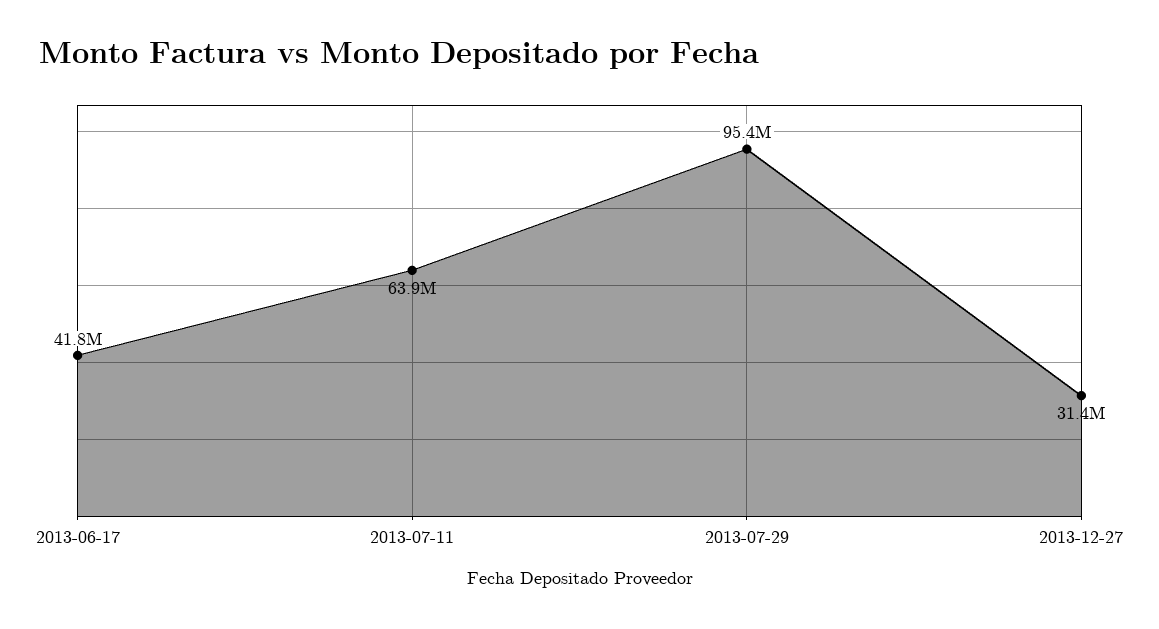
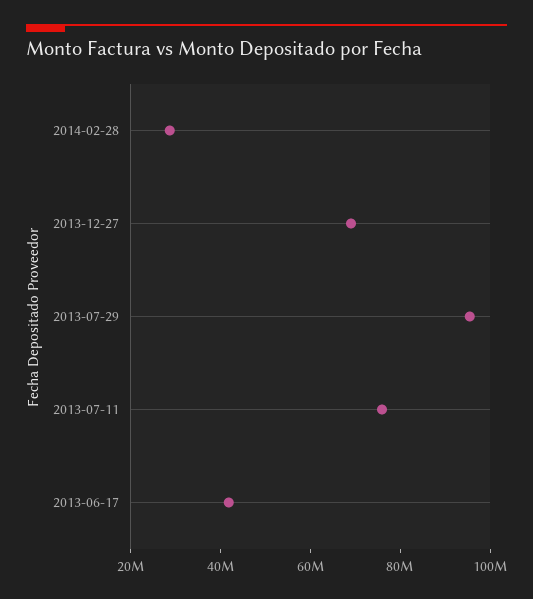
2013-07-11: 63900000 -> 75000000
2013-12-27: 31400000 -> 70000000
2014-02-28: none -> 30000000

